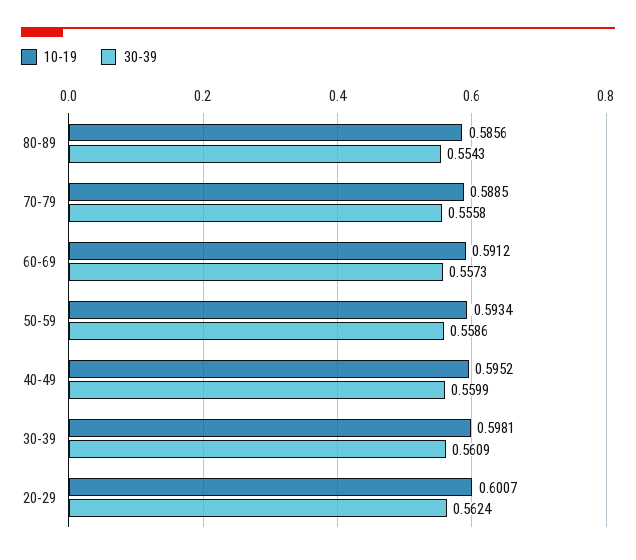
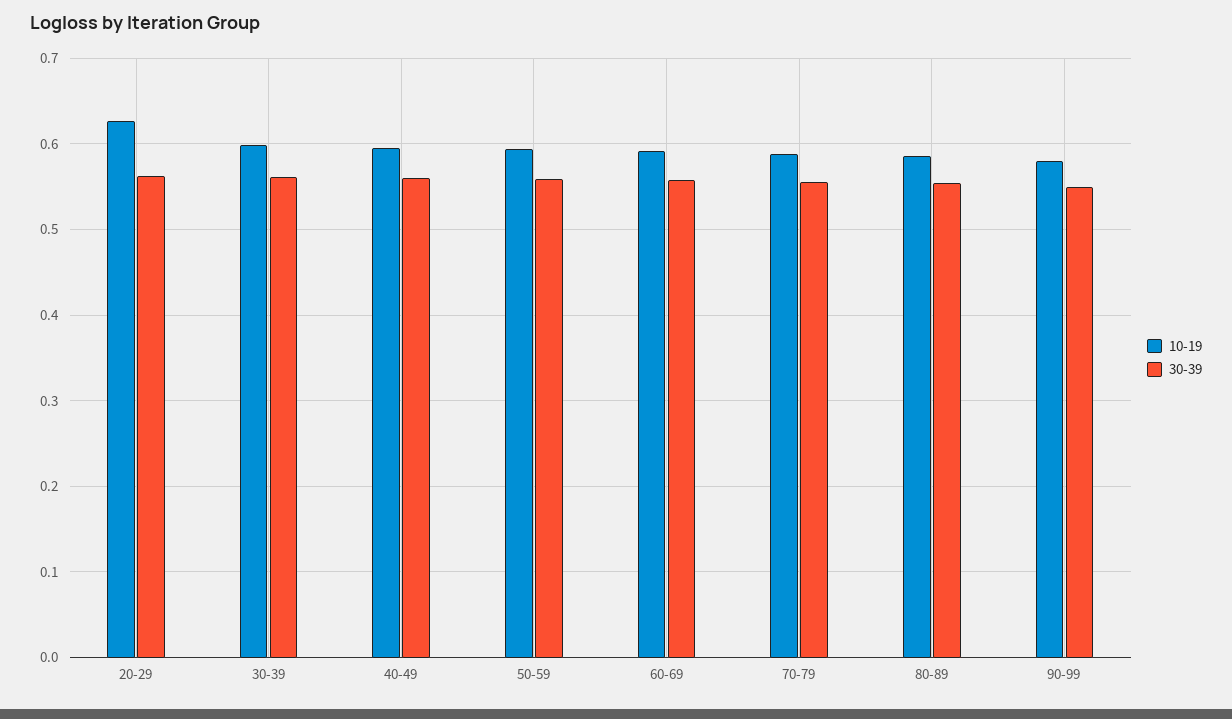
10-19, 20-29: 0.6007 -> 0.63
10-19, 90-99: none -> 0.58
30-39, 90-99: none -> 0.55

